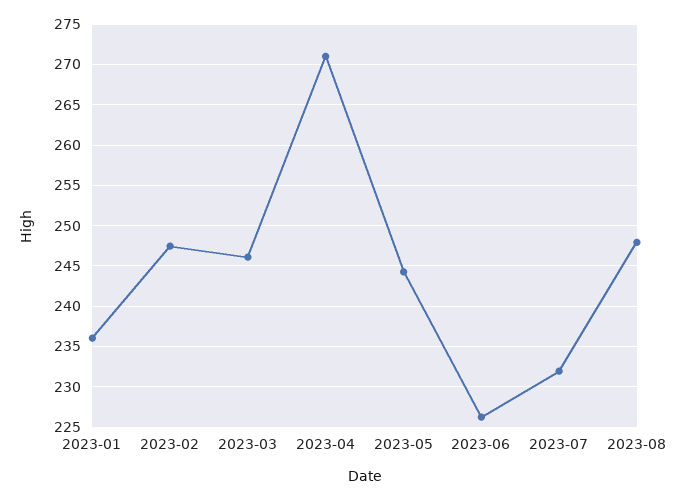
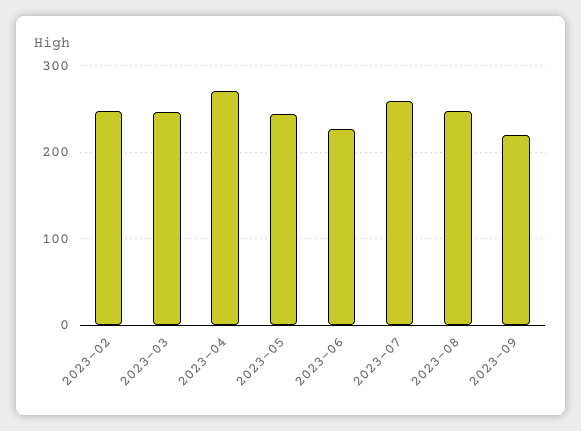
2023-01: 236 -> none
2023-07: 232 -> 260
2023-09: none -> 220

